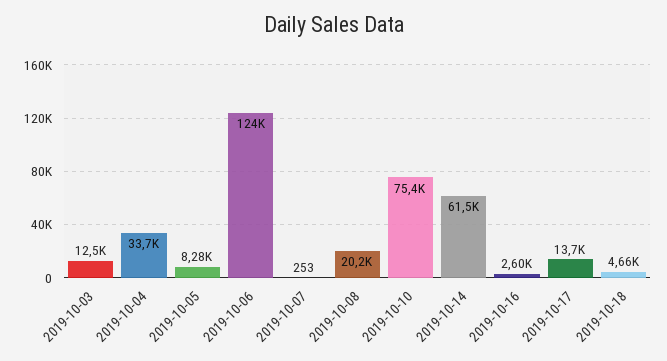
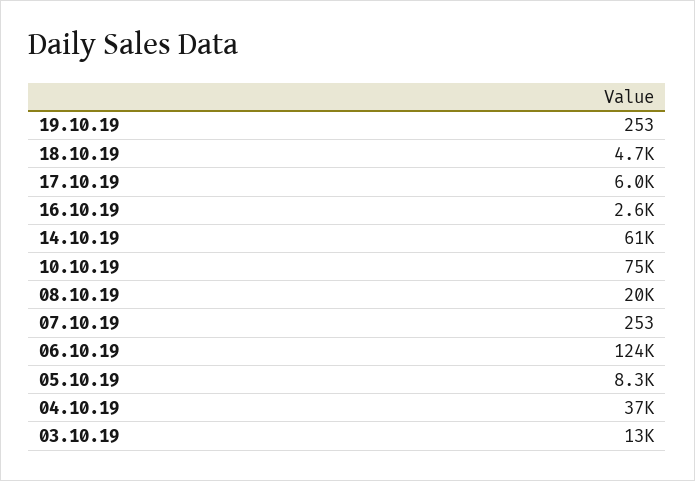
2019-10-04: 33700 -> 37000
2019-10-17: 13700 -> 6000
19.10.19: none -> 253

